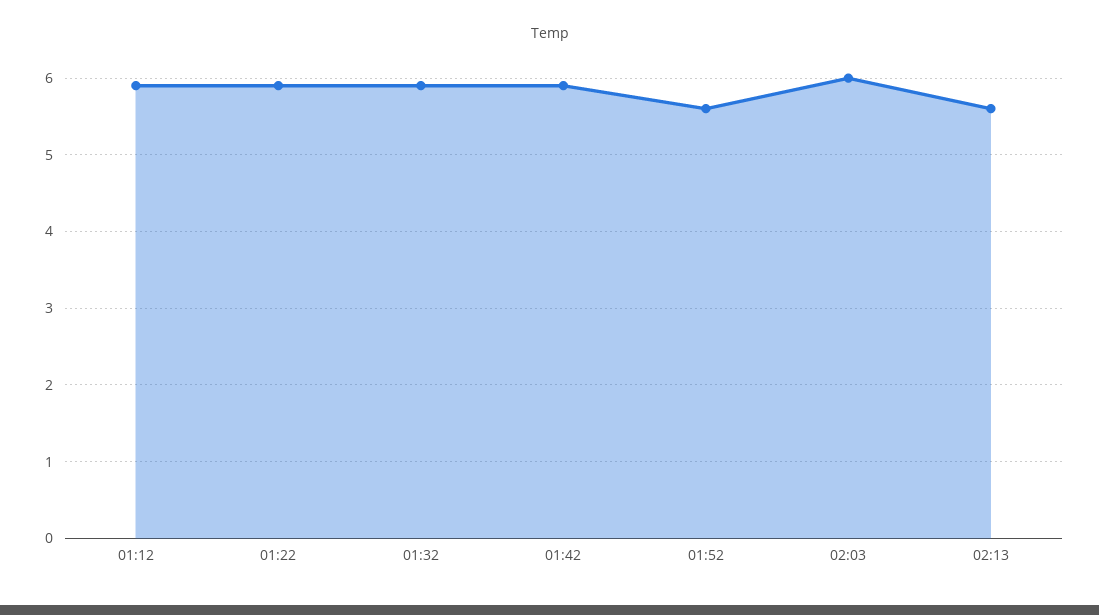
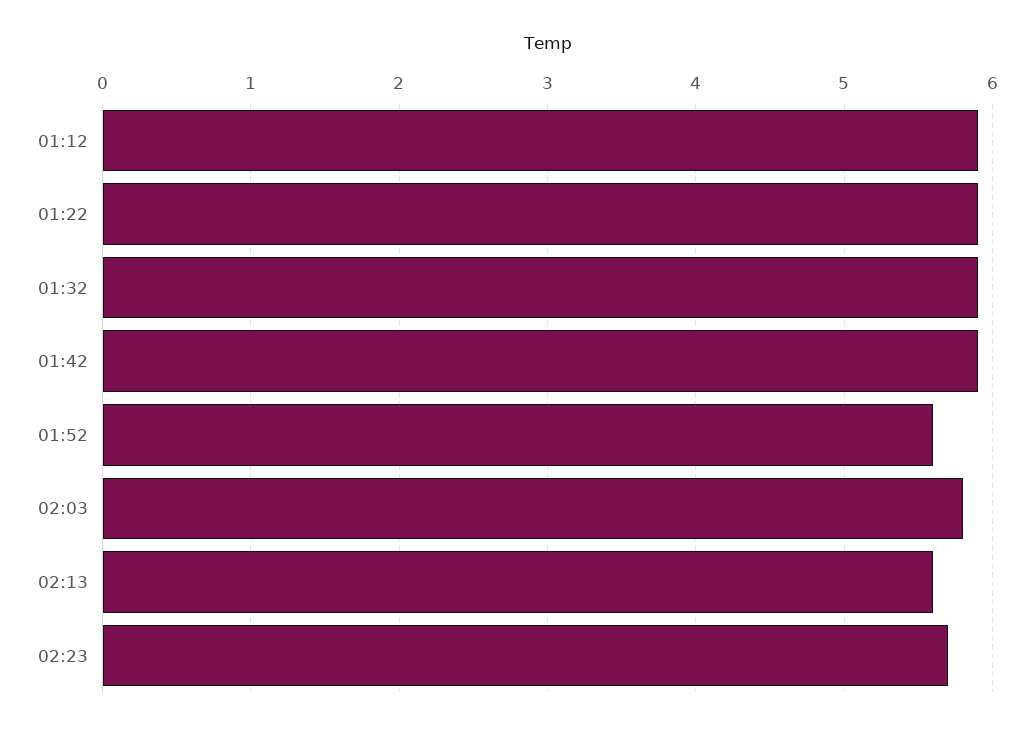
02:03: 6 -> 5.8
02:23: none -> 5.7

